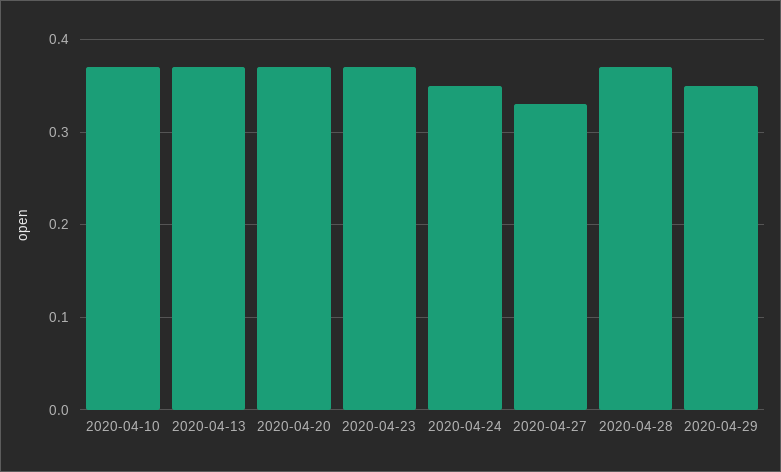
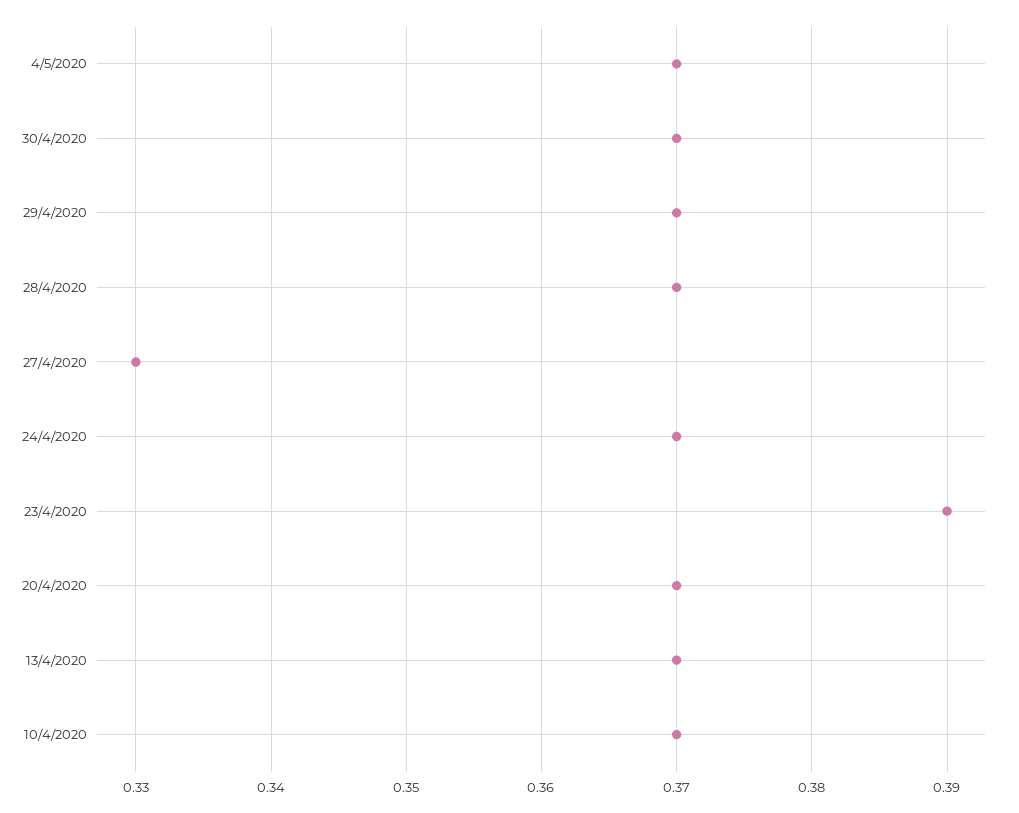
2020-04-23: 0.37 -> 0.39
2020-04-24: 0.35 -> 0.37
2020-04-29: 0.35 -> 0.37
4/5/2020: none -> 0.37
30/4/2020: none -> 0.37

